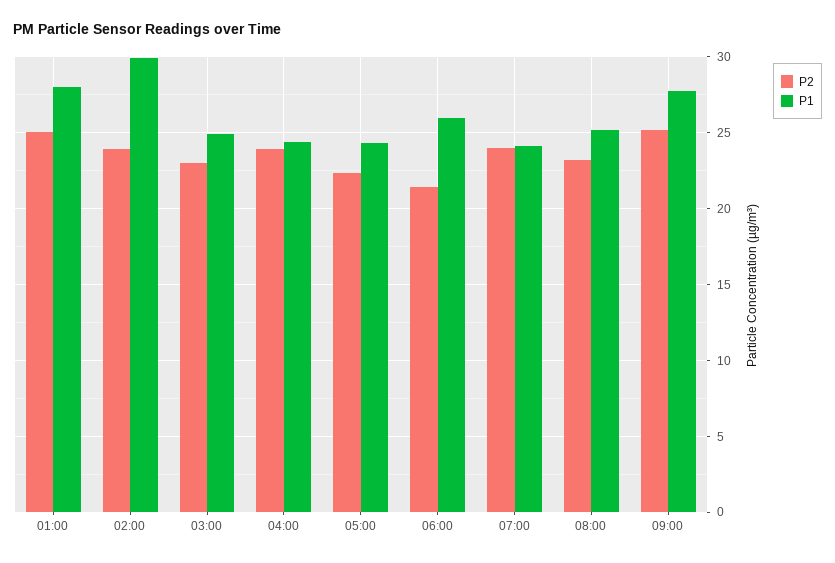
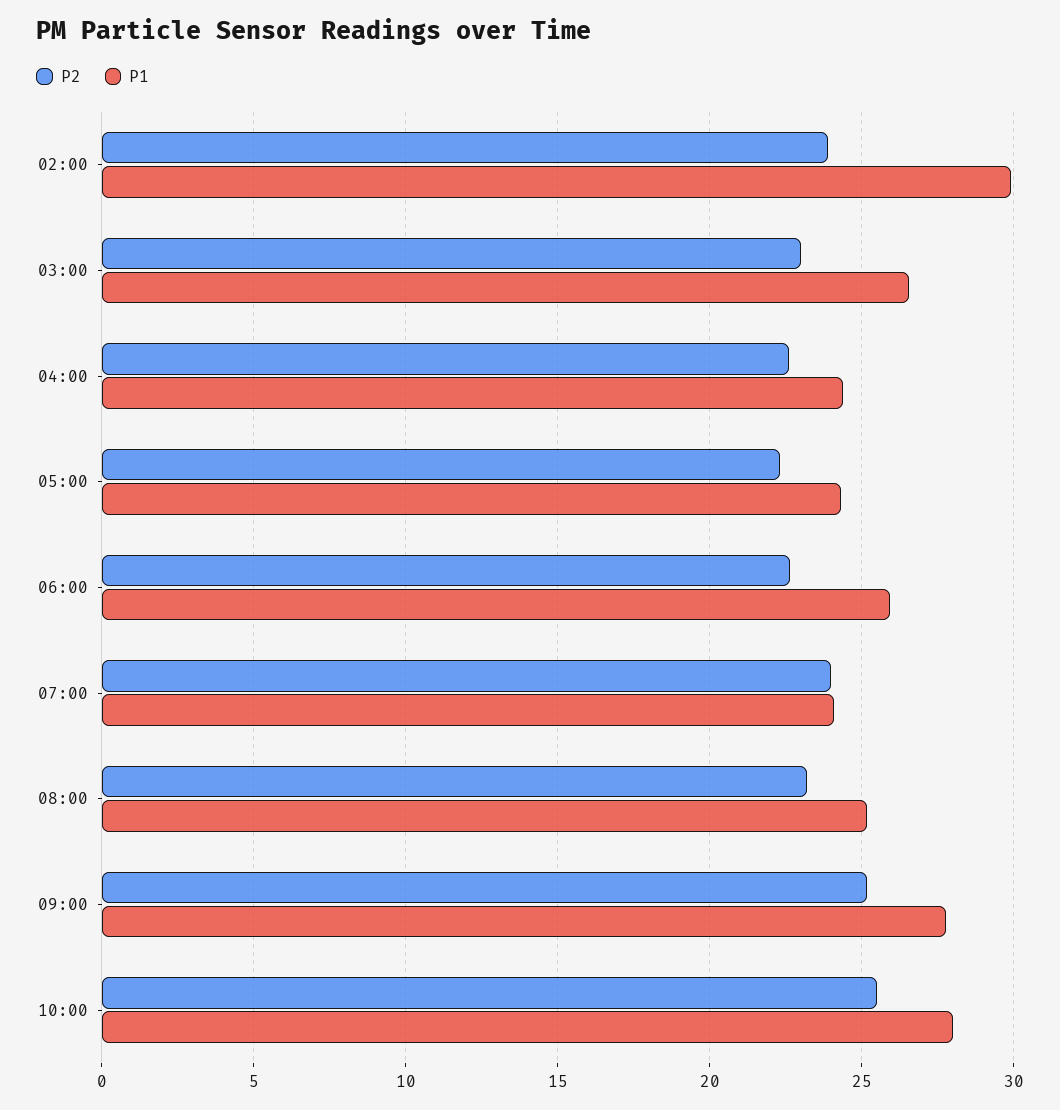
P2, 01:00: 25 -> none
P1, 01:00: 28 -> none
P1, 03:00: 25 -> 26.5
P2, 04:00: 24 -> 22.5
P2, 06:00: 21.5 -> 22.5
P2, 10:00: none -> 25.5
P1, 10:00: none -> 28

